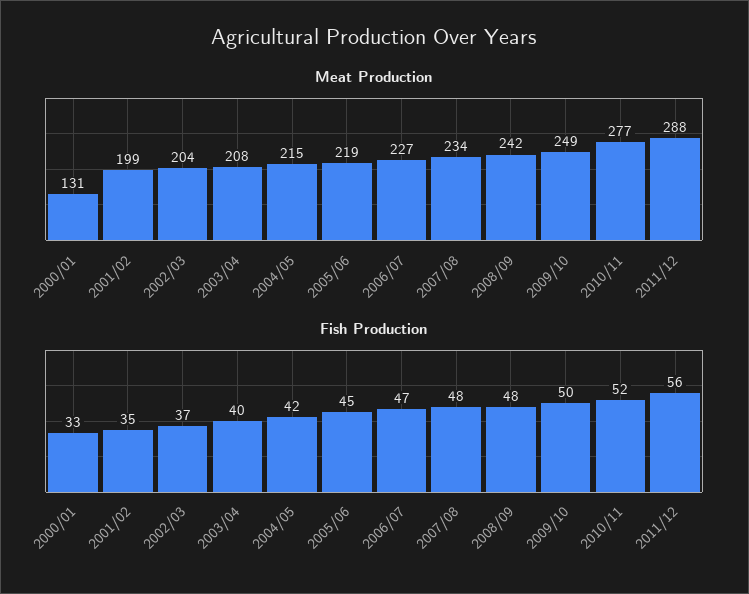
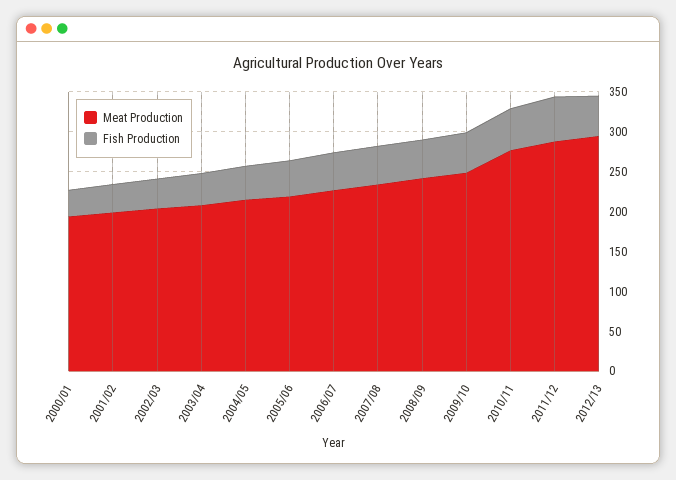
Meat Production, 2000/01: 131 -> 200
Meat Production, 2012/13: none -> 300
Fish Production, 2012/13: none -> 50

